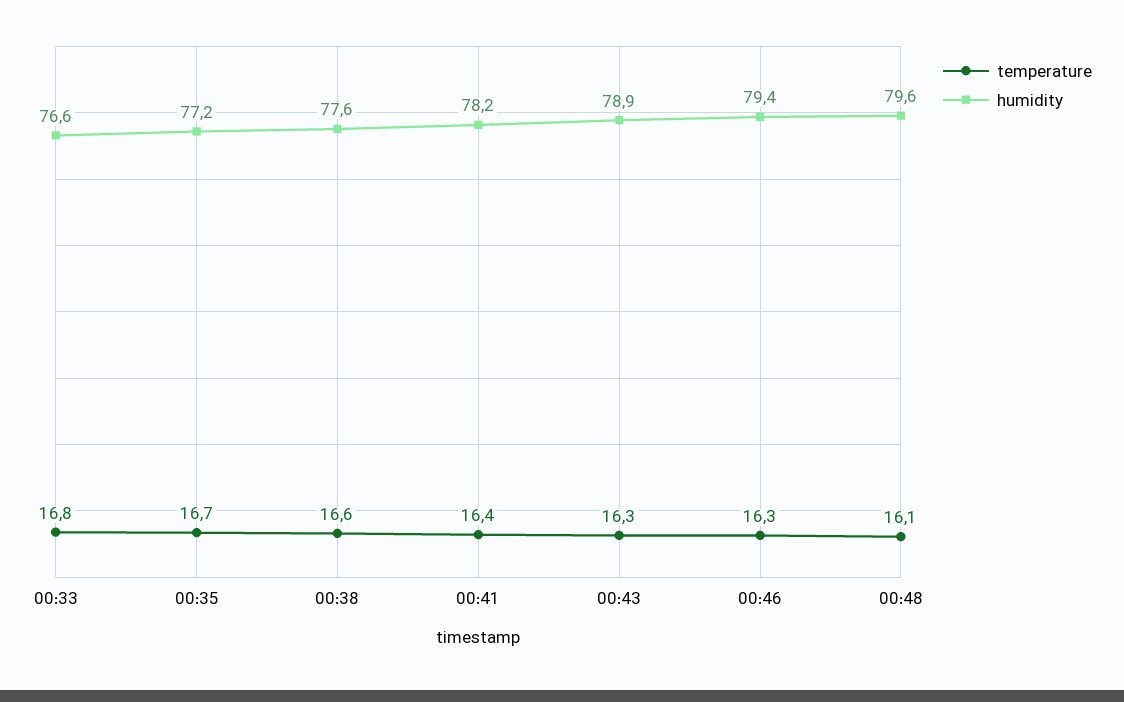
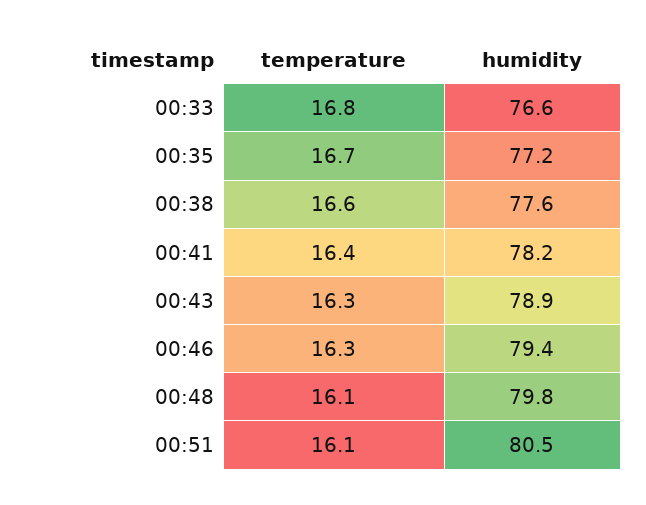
humidity, 00:48: 79.6 -> 79.8
temperature, 00:51: none -> 16.1
humidity, 00:51: none -> 80.5

